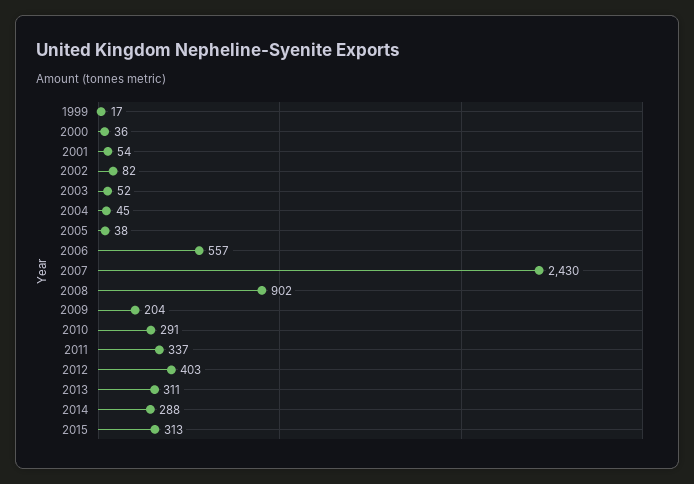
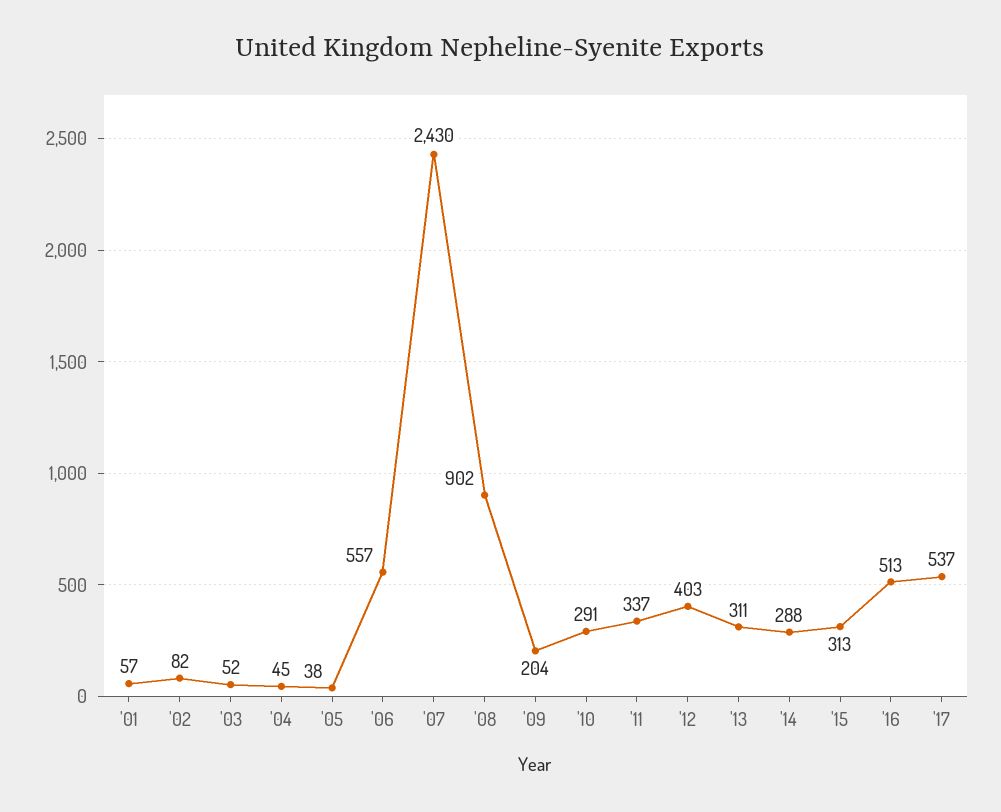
1999: 17 -> none
2000: 36 -> none
2001: 54 -> 57
'16: none -> 513
'17: none -> 537

